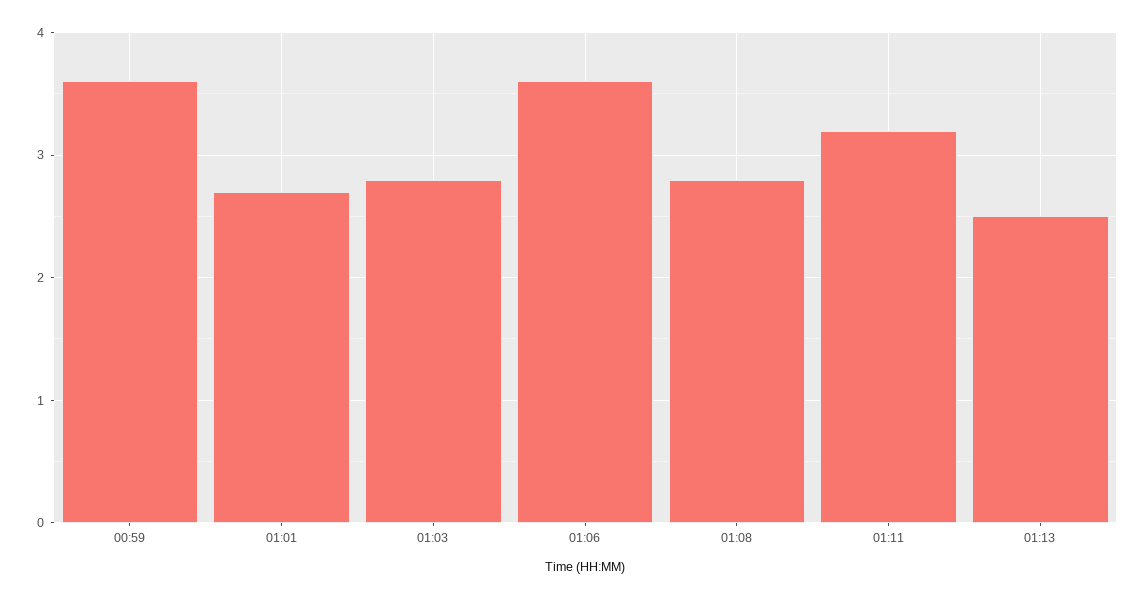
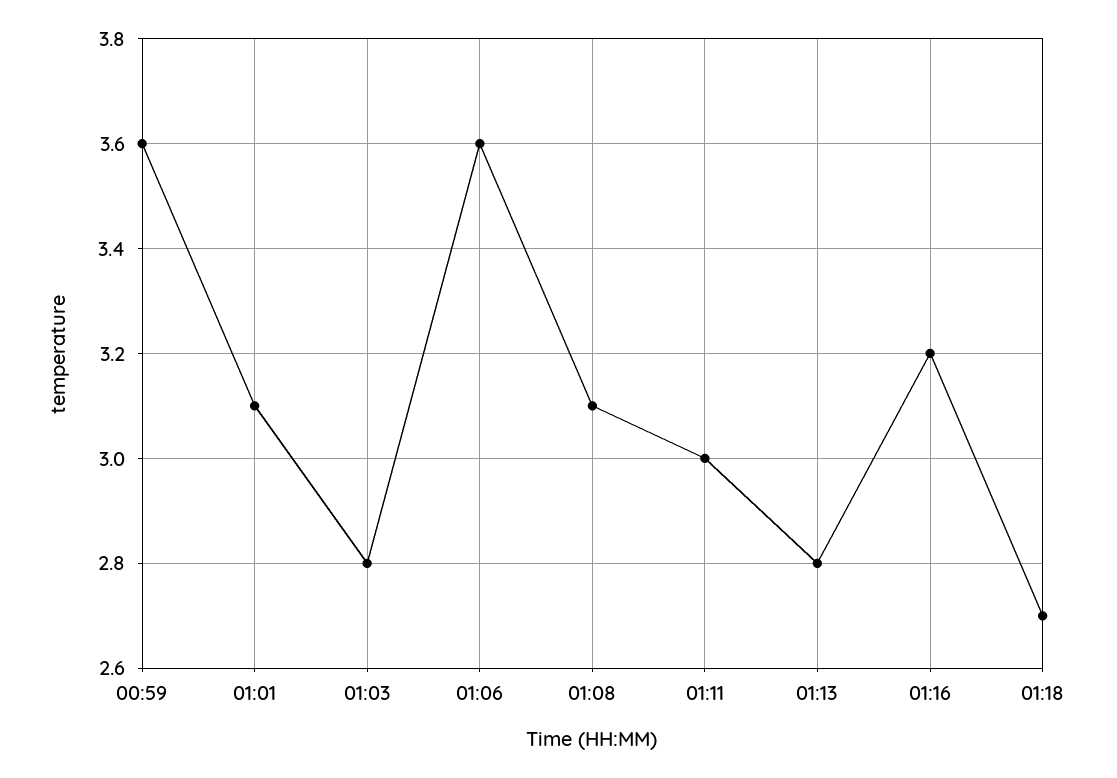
01:01: 2.7 -> 3.1
01:08: 2.8 -> 3.1
01:11: 3.2 -> 3
01:13: 2.5 -> 2.8
01:16: none -> 3.2
01:18: none -> 2.7

